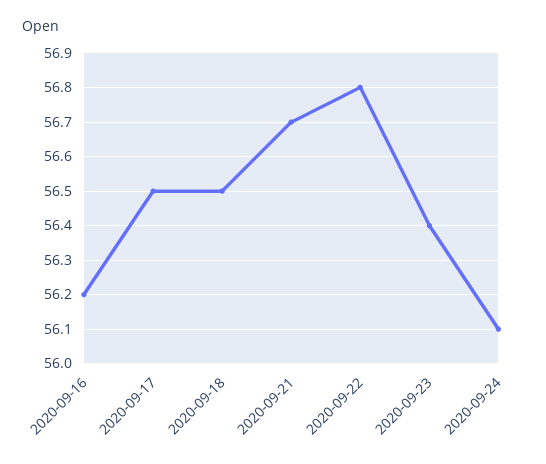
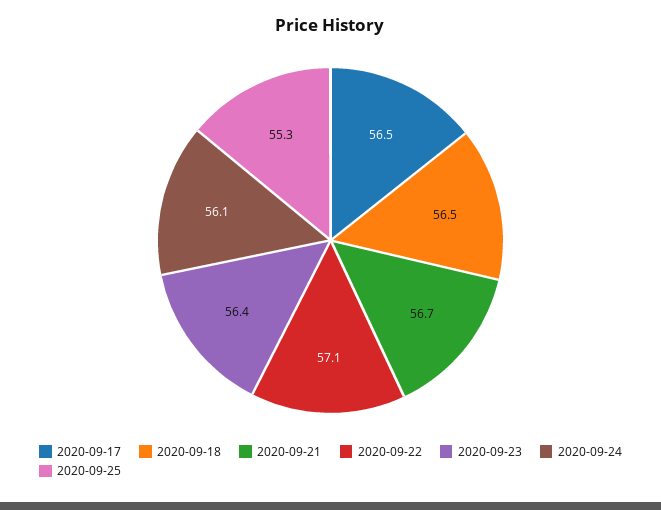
2020-09-16: 56.2 -> none
2020-09-22: 56.8 -> 57.1
2020-09-25: none -> 55.3

